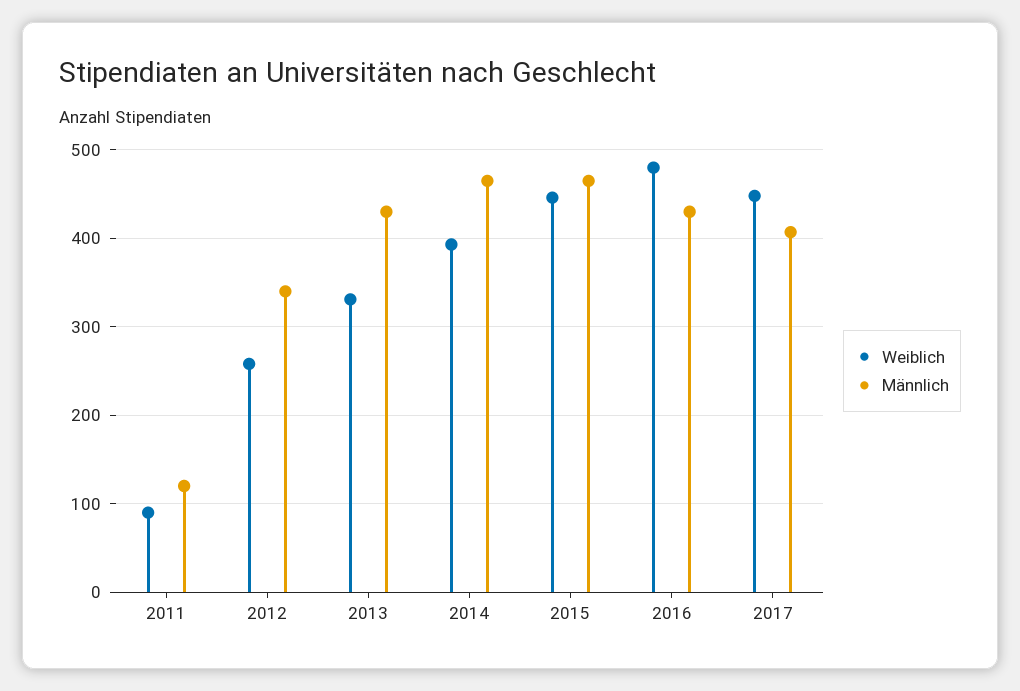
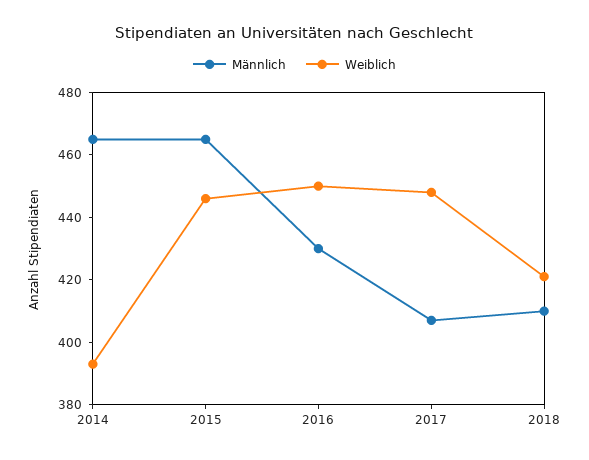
Weiblich, 2011: 90 -> none
Männlich, 2011: 120 -> none
Weiblich, 2012: 260 -> none
Männlich, 2012: 340 -> none
Weiblich, 2013: 330 -> none
Männlich, 2013: 430 -> none
Weiblich, 2016: 480 -> 450
Männlich, 2018: none -> 410
Weiblich, 2018: none -> 420

